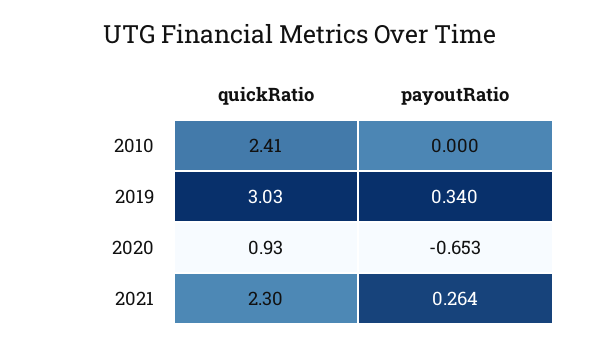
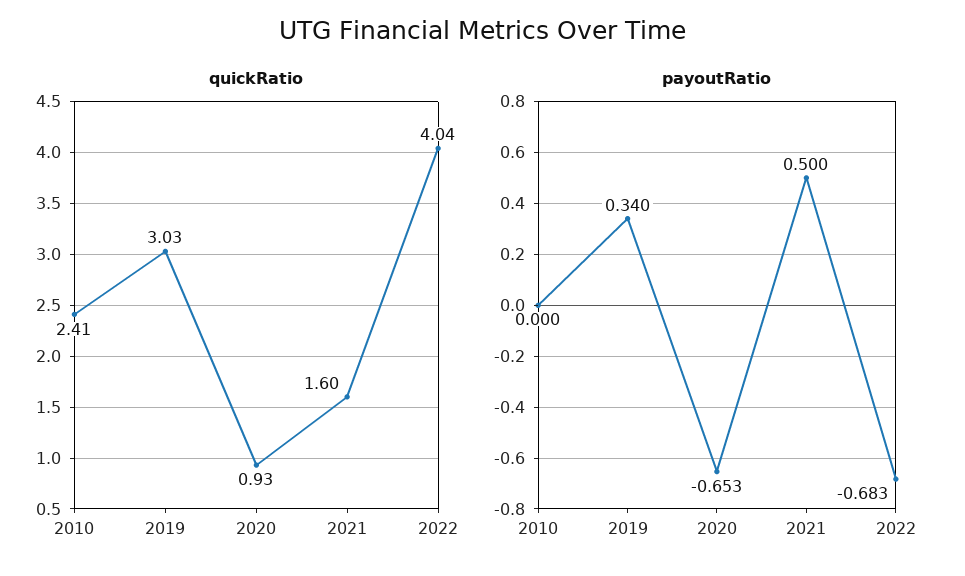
quickRatio, 2021: 2.3 -> 1.6
payoutRatio, 2021: 0.264 -> 0.5
quickRatio, 2022: none -> 4.04
payoutRatio, 2022: none -> -0.683

